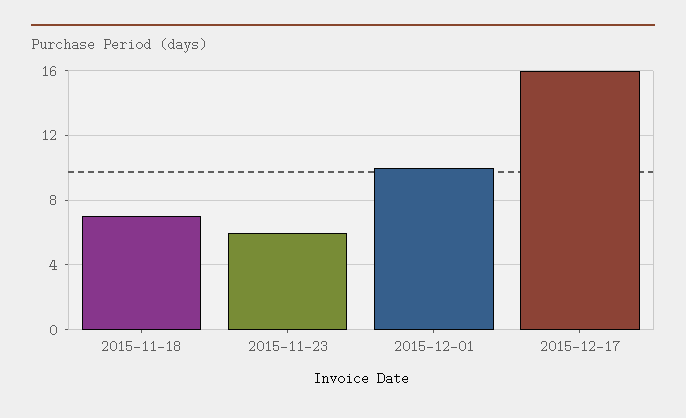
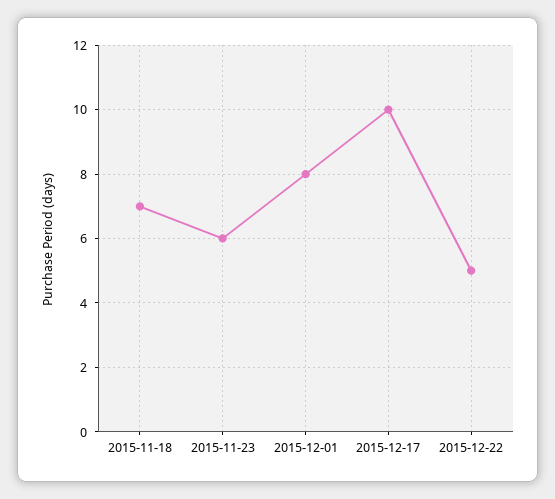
2015-12-01: 10 -> 8
2015-12-17: 16 -> 10
2015-12-22: none -> 5

